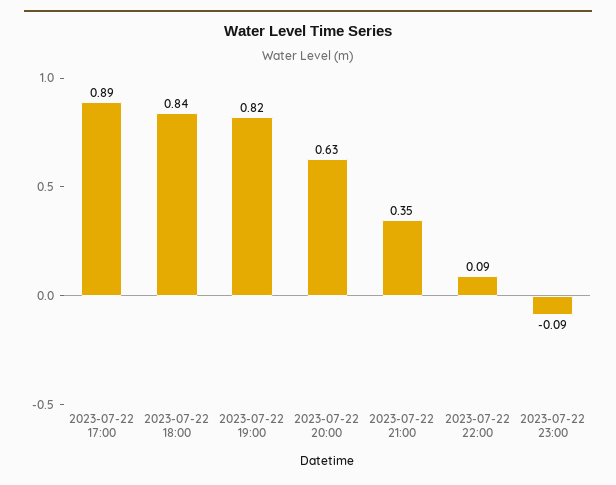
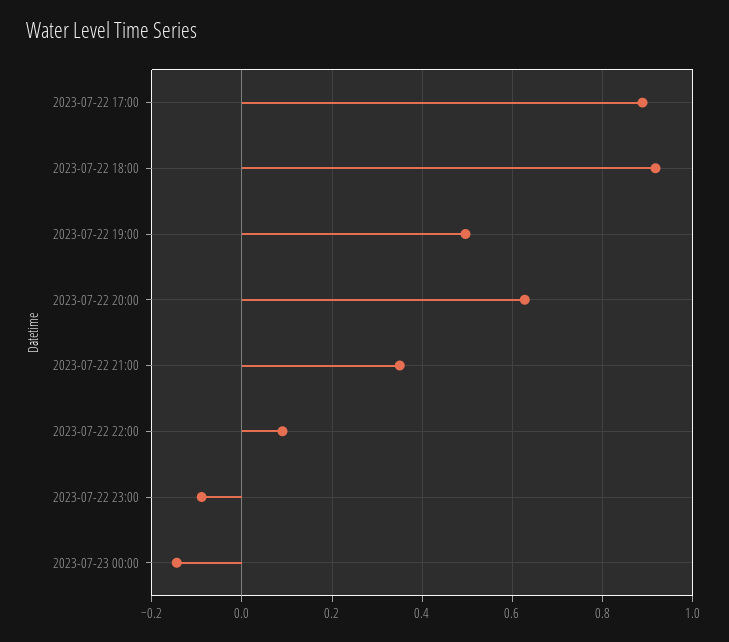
2023-07-22 18:00: 0.84 -> 0.92
2023-07-22 19:00: 0.82 -> 0.5
2023-07-23 00:00: none -> -0.14

